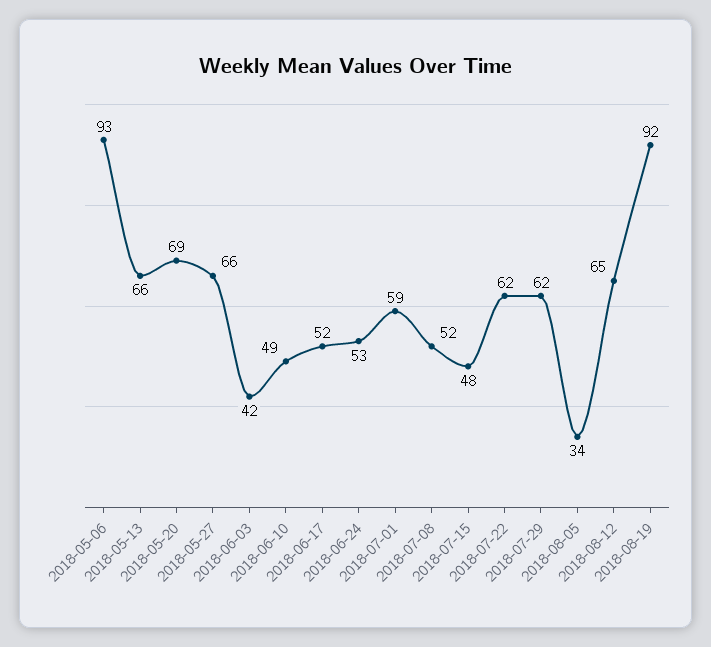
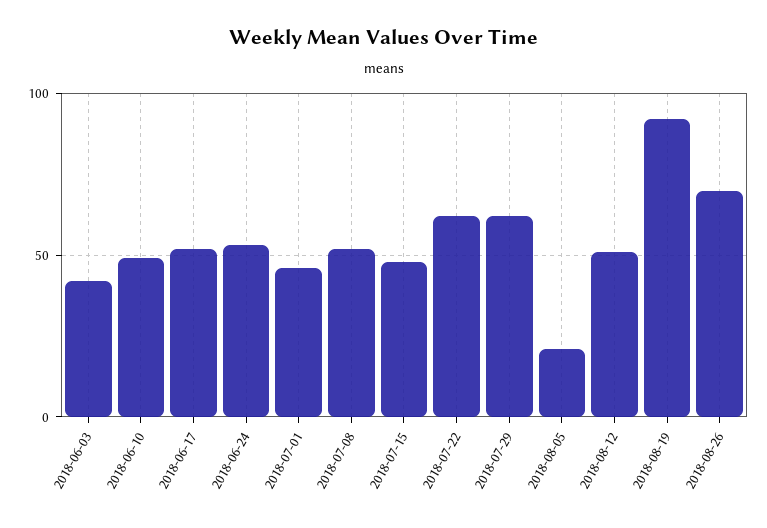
2018-05-06: 93 -> none
2018-05-13: 66 -> none
2018-05-20: 69 -> none
2018-05-27: 66 -> none
2018-07-01: 59 -> 45
2018-08-05: 34 -> 20
2018-08-12: 65 -> 50
2018-08-26: none -> 70

